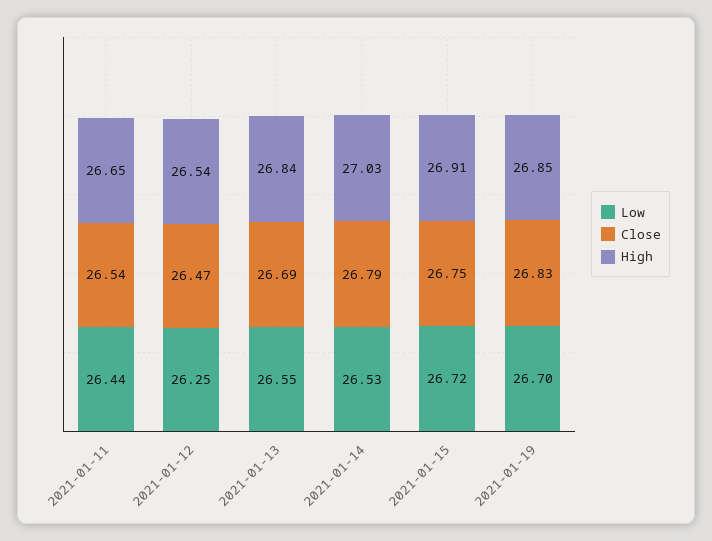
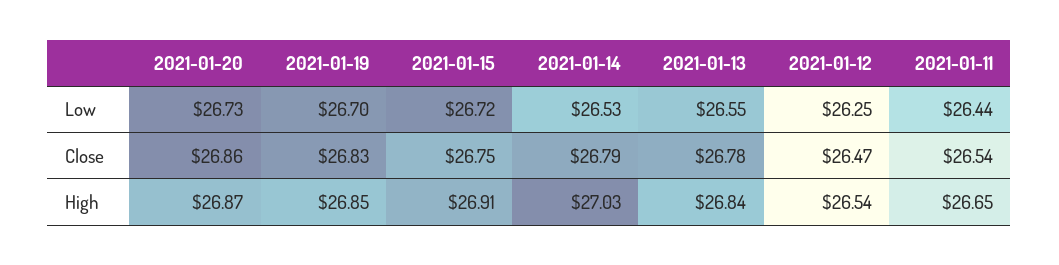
Close, 2021-01-13: 26.69 -> 26.78
Low, 2021-01-20: none -> 26.73
Close, 2021-01-20: none -> 26.86
High, 2021-01-20: none -> 26.87

